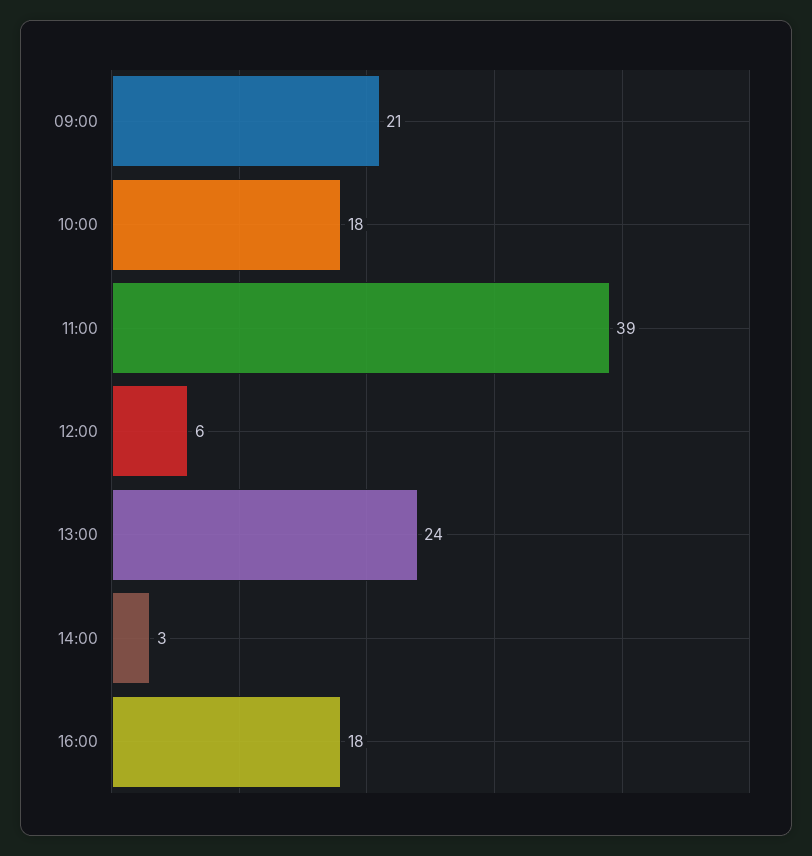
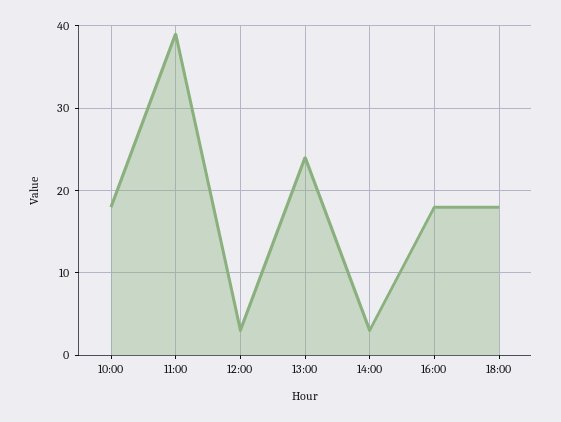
09:00: 21 -> none
12:00: 6 -> 3
18:00: none -> 18

